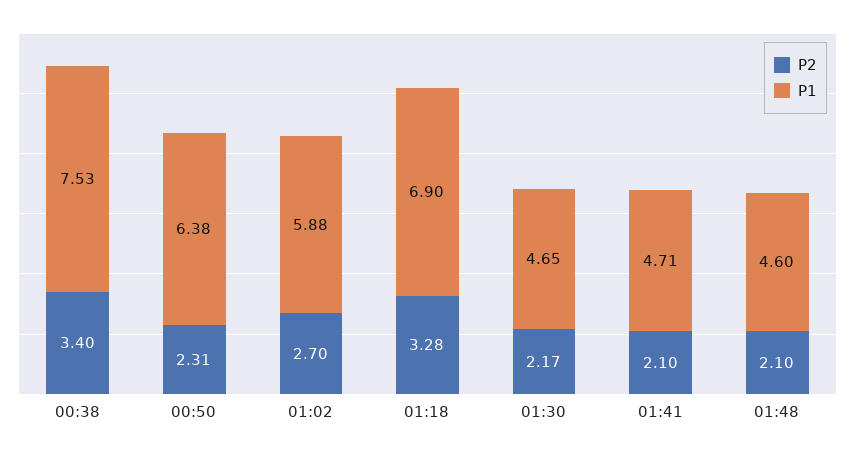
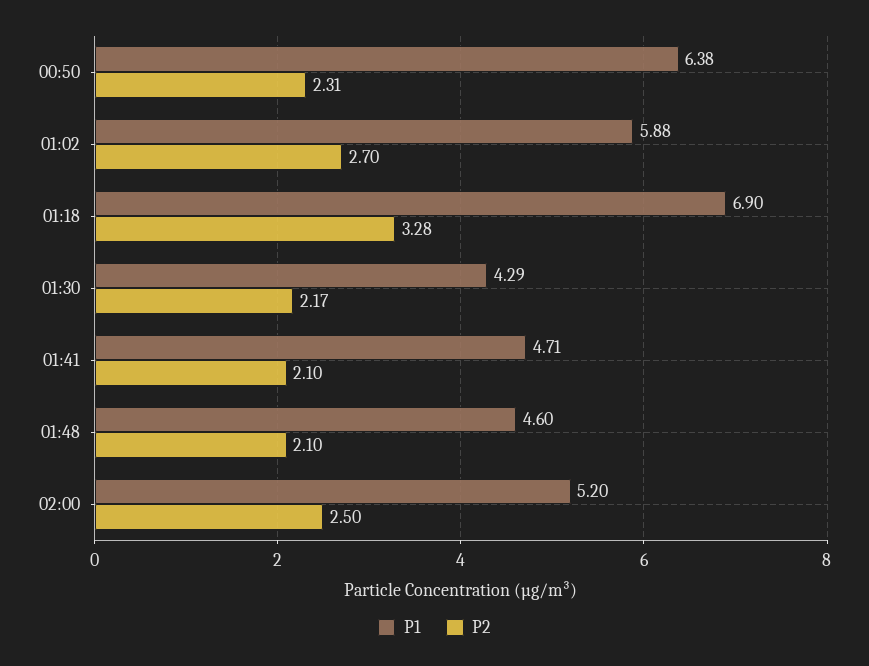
P2, 00:38: 3.4 -> none
P1, 00:38: 7.53 -> none
P1, 01:30: 4.65 -> 4.29
P1, 02:00: none -> 5.2
P2, 02:00: none -> 2.5

